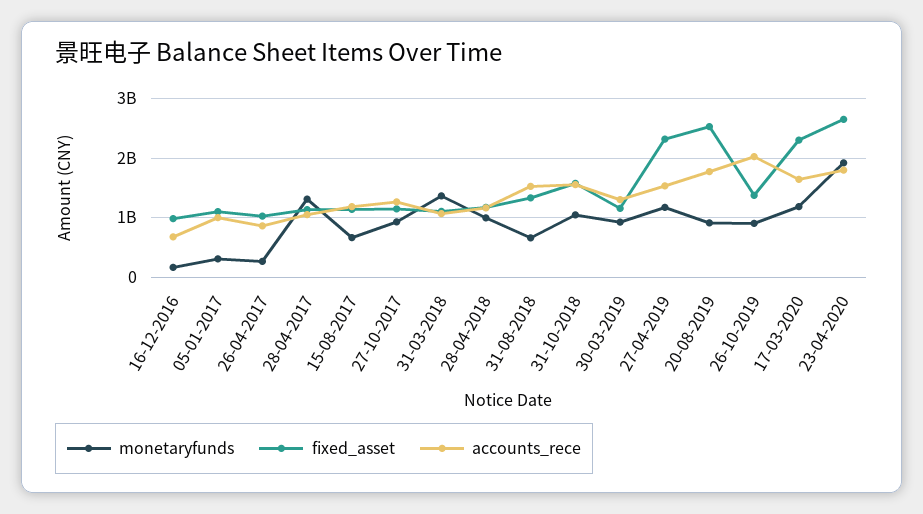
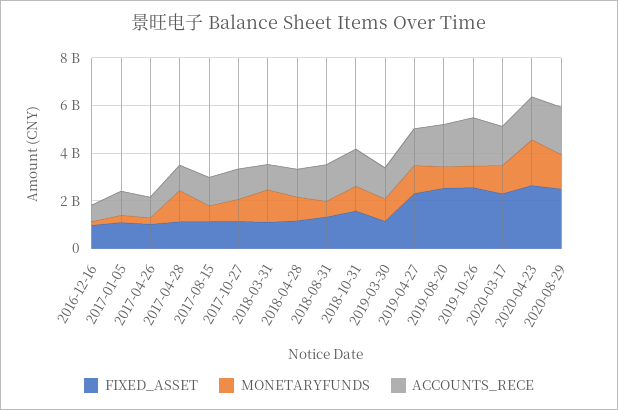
fixed_asset, 26-10-2019: 1400000000 -> 2500000000
fixed_asset, 2020-08-29: none -> 2500000000
monetaryfunds, 2020-08-29: none -> 1500000000
accounts_rece, 2020-08-29: none -> 2000000000

